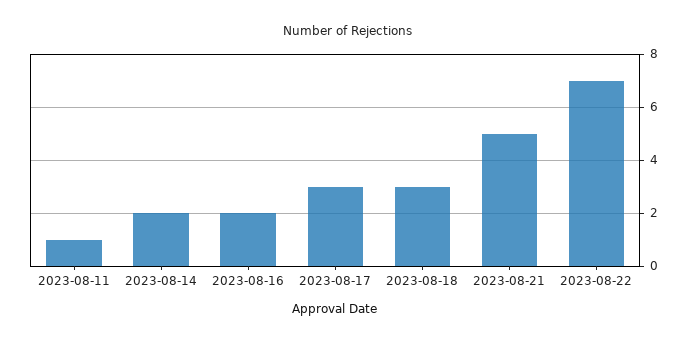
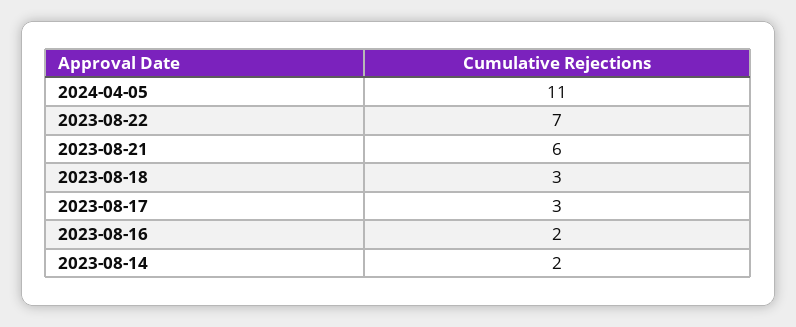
2023-08-11: 1 -> none
2023-08-21: 5 -> 6
2024-04-05: none -> 11

